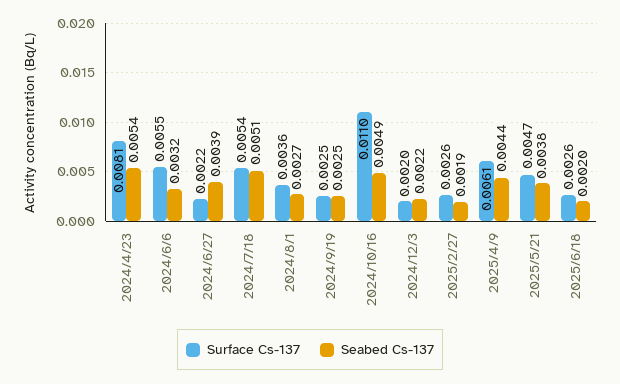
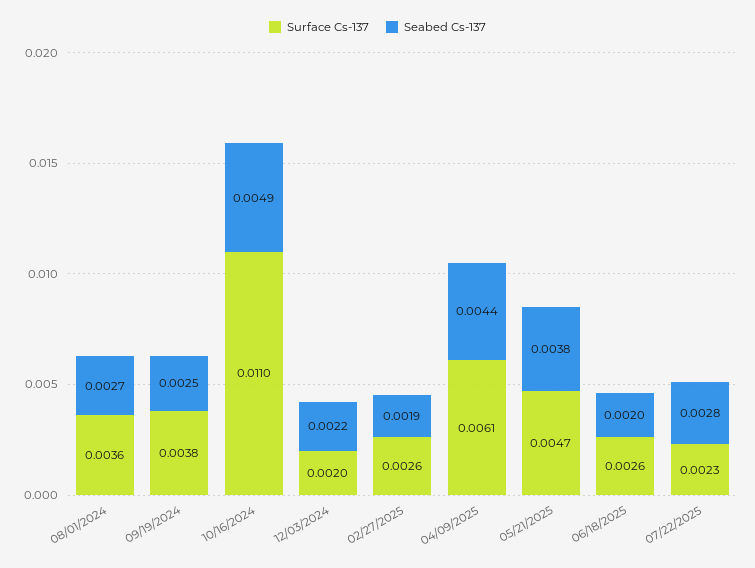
Surface Cs-137, 2024/4/23: 0.0081 -> none
Seabed Cs-137, 2024/4/23: 0.0054 -> none
Surface Cs-137, 2024/6/6: 0.0055 -> none
Seabed Cs-137, 2024/6/6: 0.0032 -> none
Surface Cs-137, 2024/6/27: 0.0022 -> none
Seabed Cs-137, 2024/6/27: 0.0039 -> none
Surface Cs-137, 2024/7/18: 0.0054 -> none
Seabed Cs-137, 2024/7/18: 0.0051 -> none
Surface Cs-137, 2024/9/19: 0.0025 -> 0.0038
Surface Cs-137, 07/22/2025: none -> 0.0023
Seabed Cs-137, 07/22/2025: none -> 0.0028

